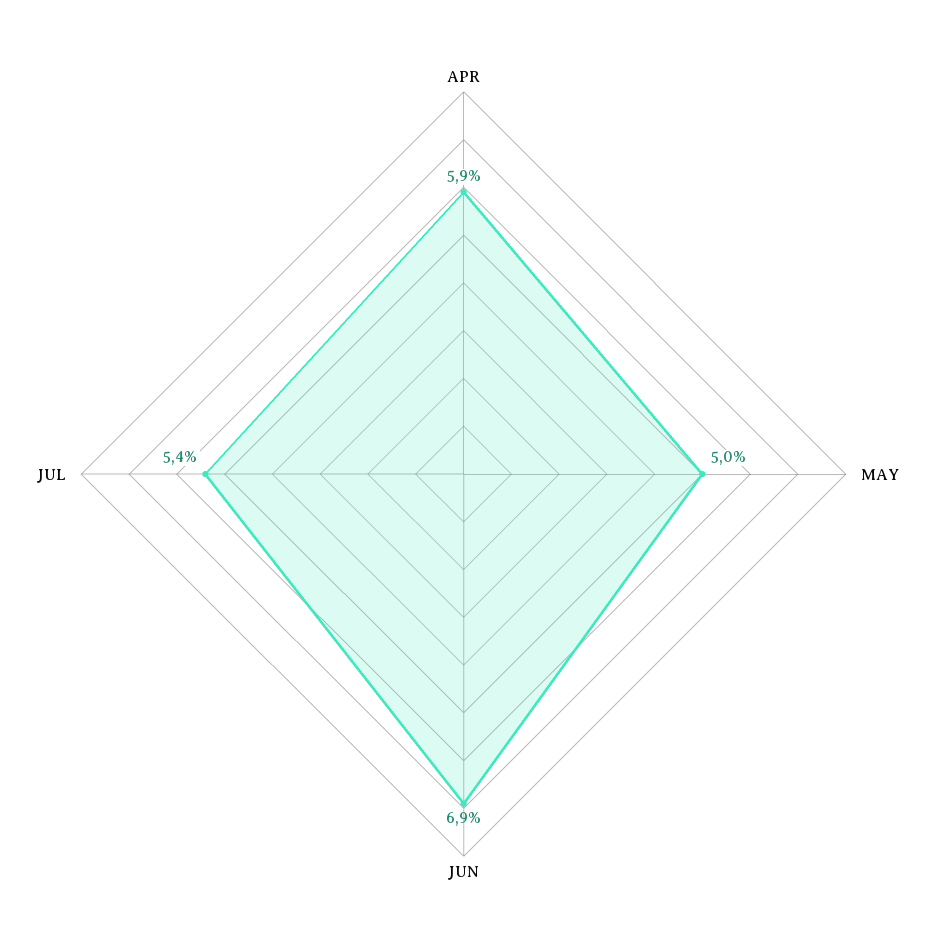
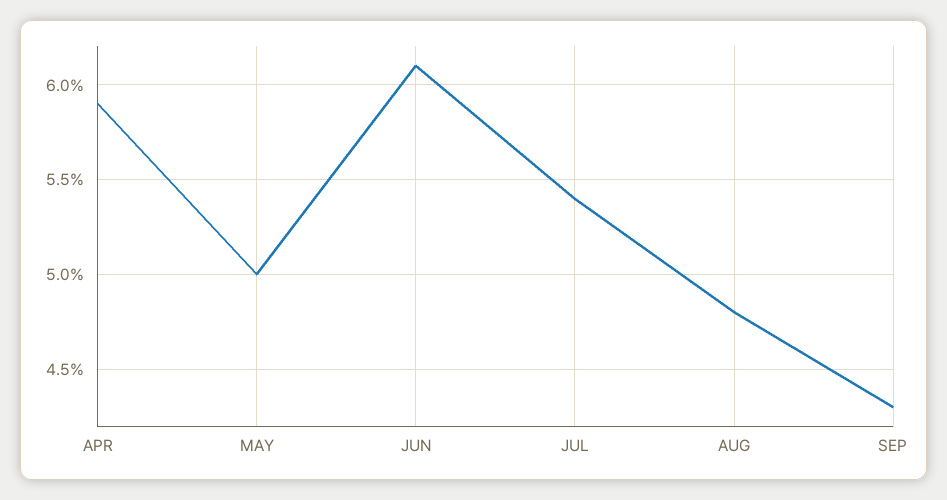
JUN: 6.9 -> 6.1
AUG: none -> 4.8
SEP: none -> 4.3

